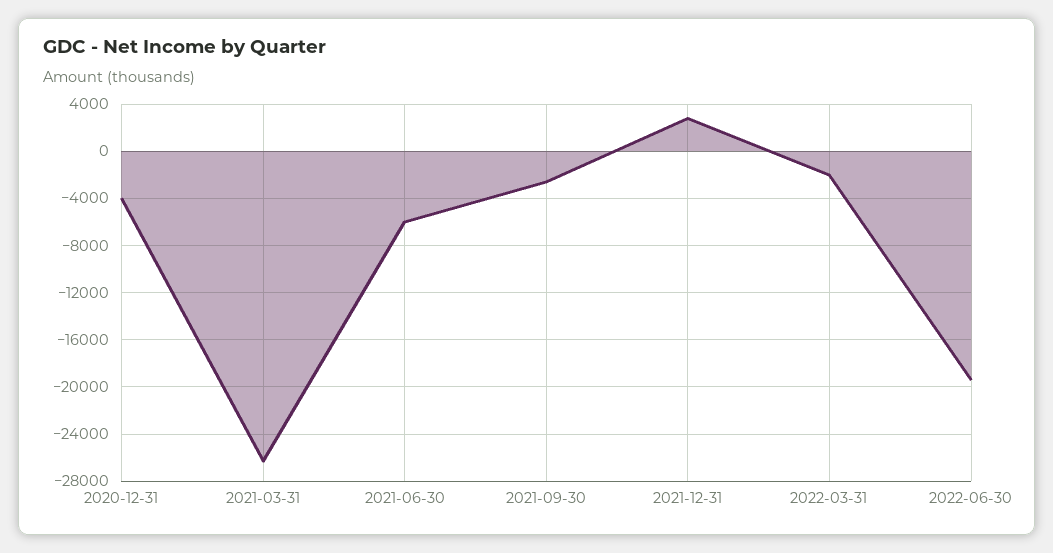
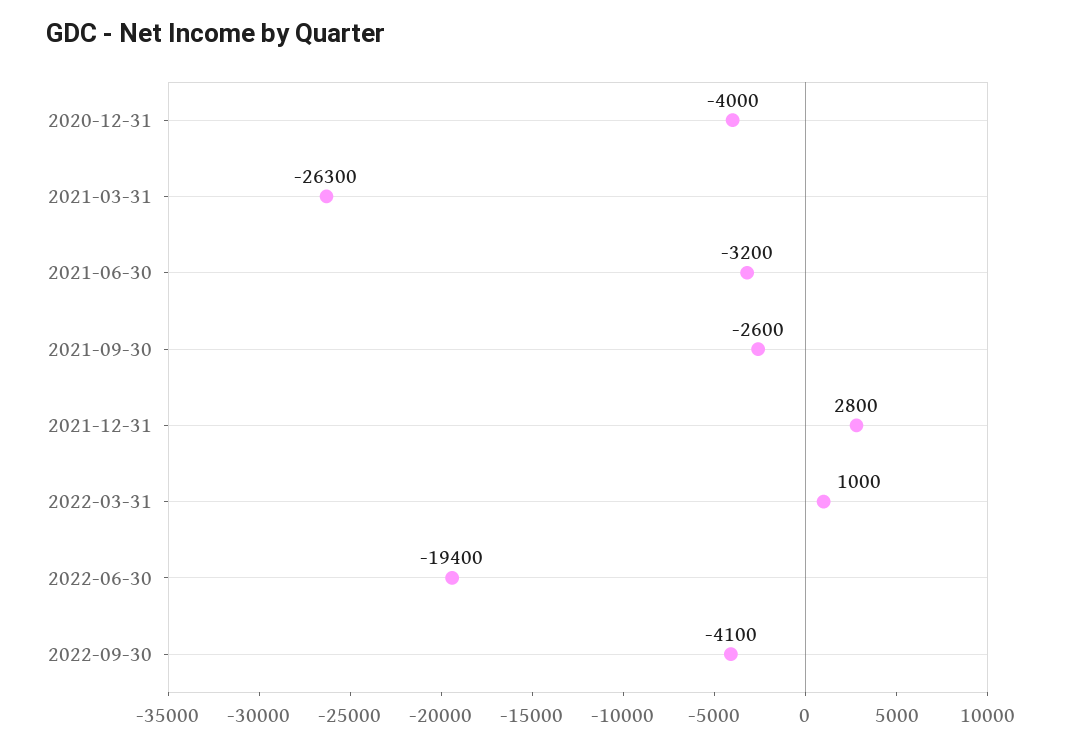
2021-06-30: -6000 -> -3200
2022-03-31: -2000 -> 1000
2022-09-30: none -> -4100

